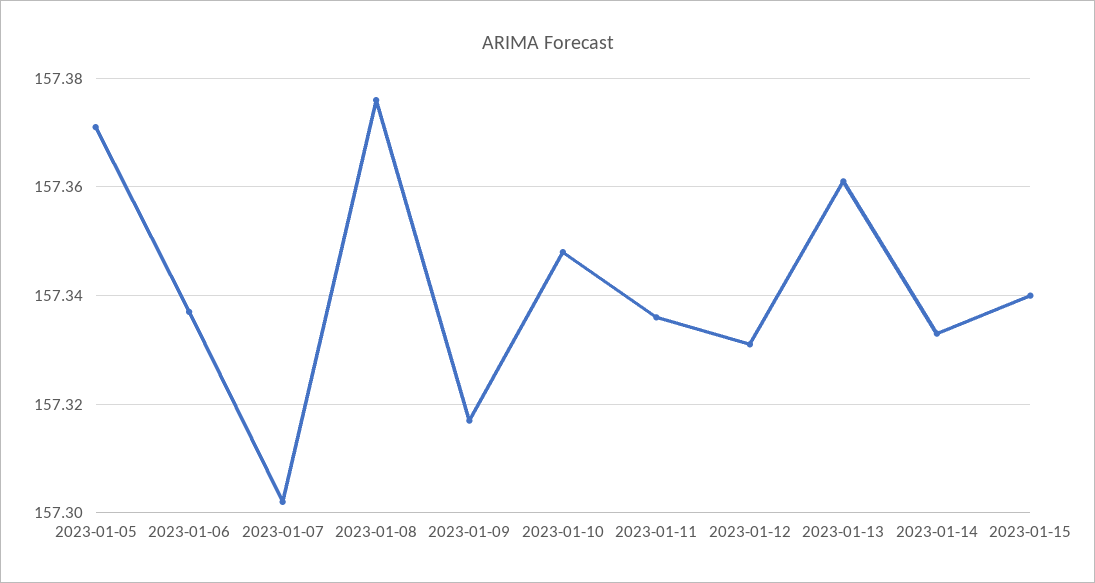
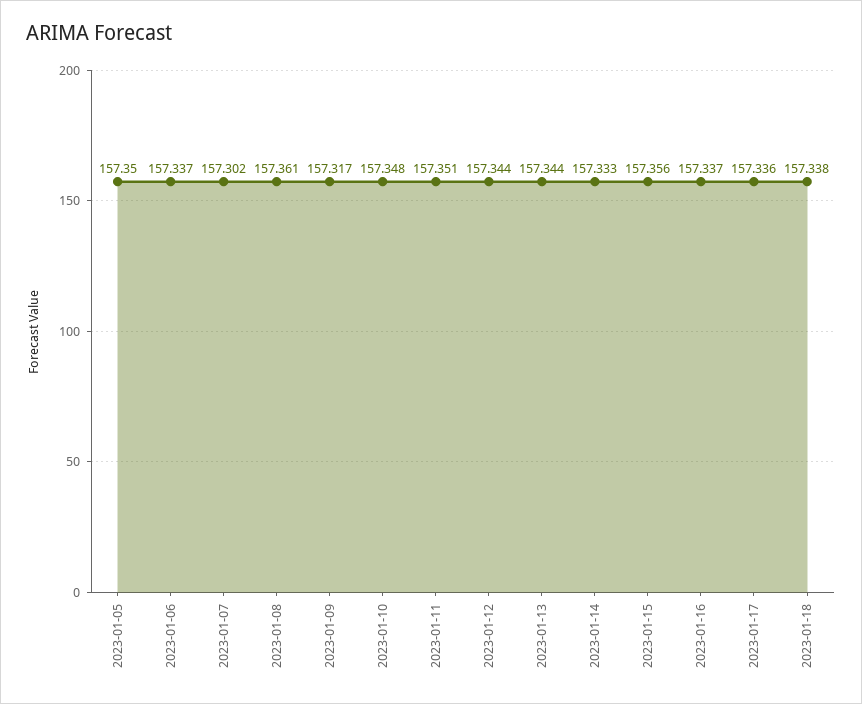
2023-01-05: 157.37 -> 157.35
2023-01-08: 157.375 -> 157.361
2023-01-11: 157.335 -> 157.351
2023-01-12: 157.33 -> 157.344
2023-01-13: 157.36 -> 157.344
2023-01-15: 157.34 -> 157.356
2023-01-16: none -> 157.337
2023-01-17: none -> 157.336
2023-01-18: none -> 157.338

